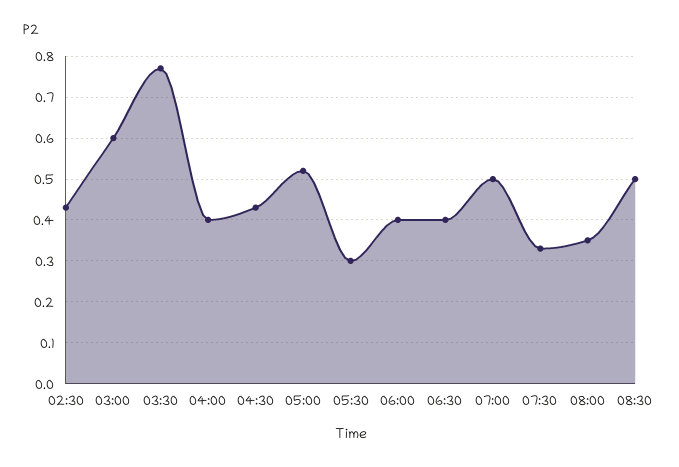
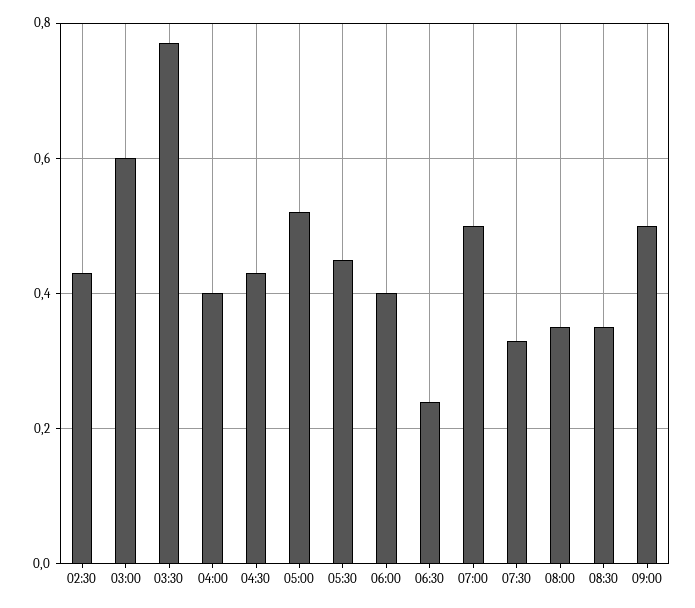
05:30: 0.3 -> 0.45
06:30: 0.4 -> 0.25
08:30: 0.5 -> 0.35
09:00: none -> 0.5

